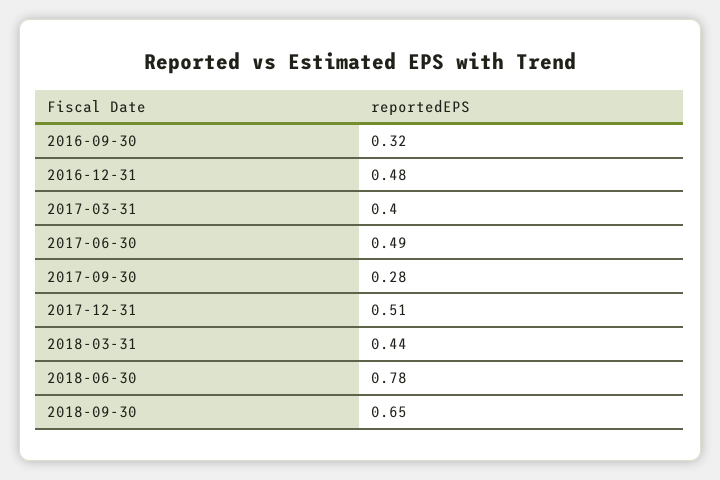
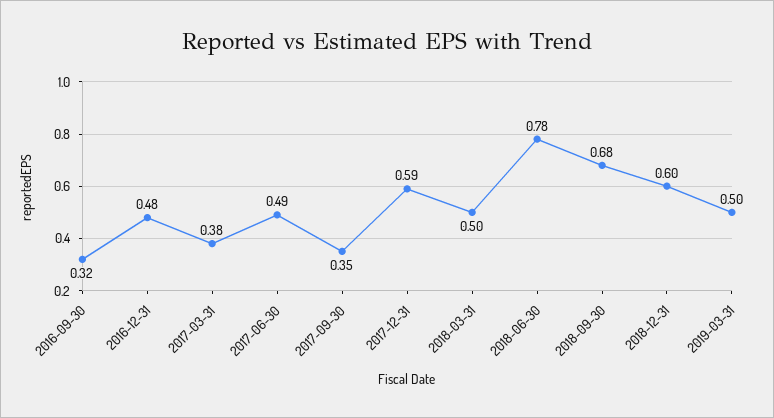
2017-03-31: 0.4 -> 0.38
2017-09-30: 0.28 -> 0.35
2017-12-31: 0.51 -> 0.59
2018-03-31: 0.44 -> 0.5
2018-09-30: 0.65 -> 0.68
2018-12-31: none -> 0.6
2019-03-31: none -> 0.5

